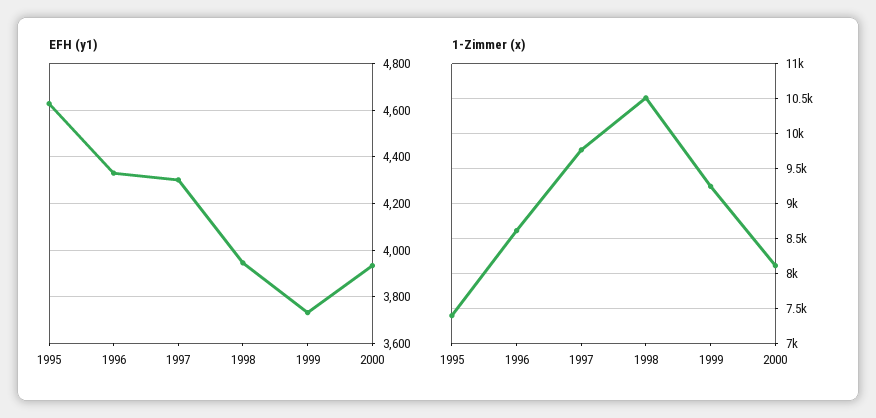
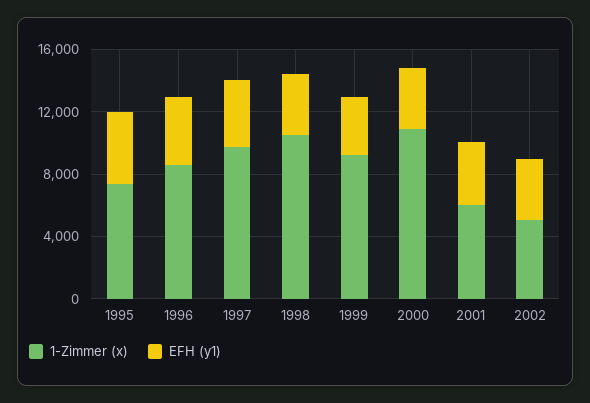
1-Zimmer (x), 2000: 8100 -> 11000
1-Zimmer (x), 2001: none -> 6000
EFH (y1), 2001: none -> 4000
1-Zimmer (x), 2002: none -> 5000
EFH (y1), 2002: none -> 4000

